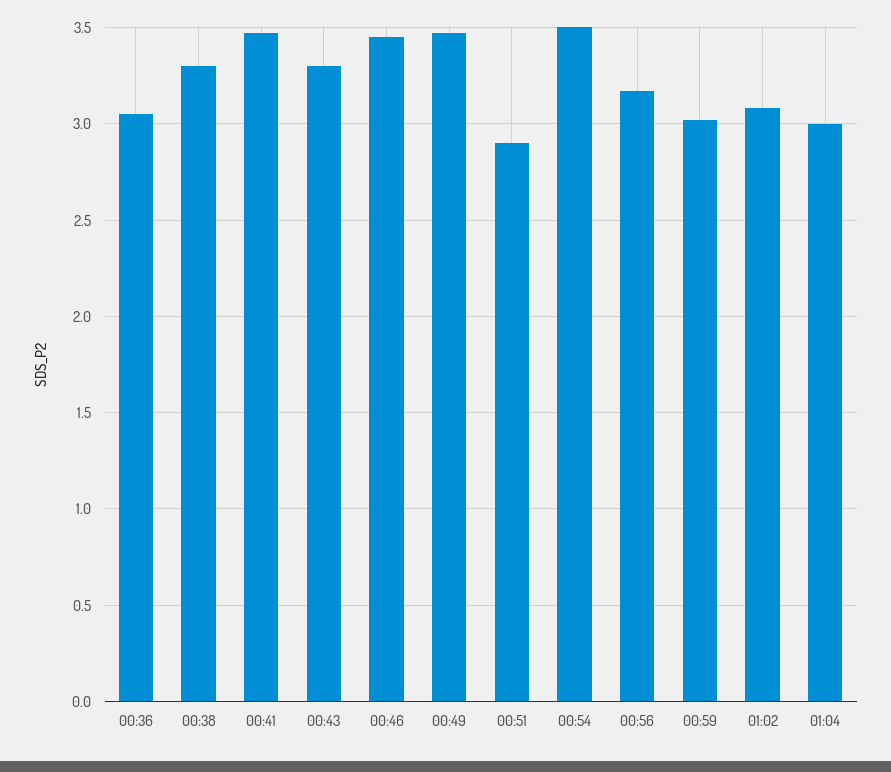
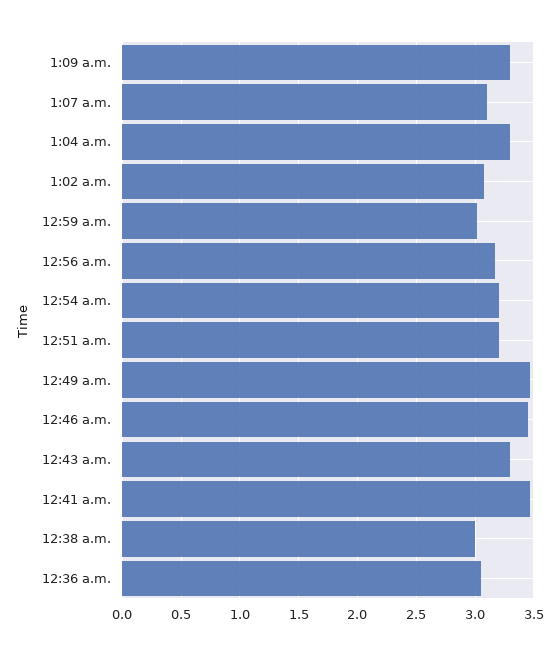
00:38: 3.3 -> 3
00:51: 2.9 -> 3.2
00:54: 3.5 -> 3.2
01:04: 3 -> 3.3
1:09 a.m.: none -> 3.3
1:07 a.m.: none -> 3.1

